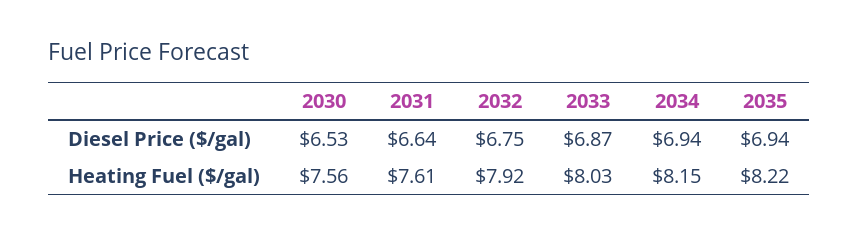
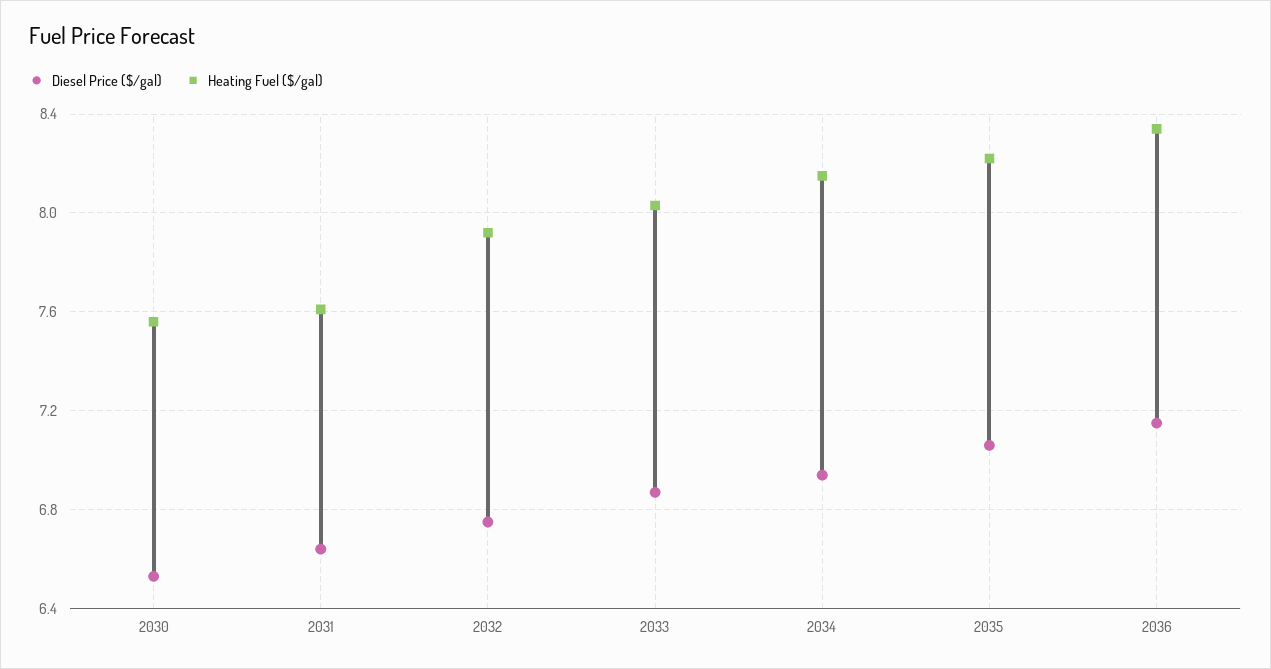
Diesel Price ($/gal), 2035: 6.94 -> 7.05
Diesel Price ($/gal), 2036: none -> 7.15
Heating Fuel ($/gal), 2036: none -> 8.35

